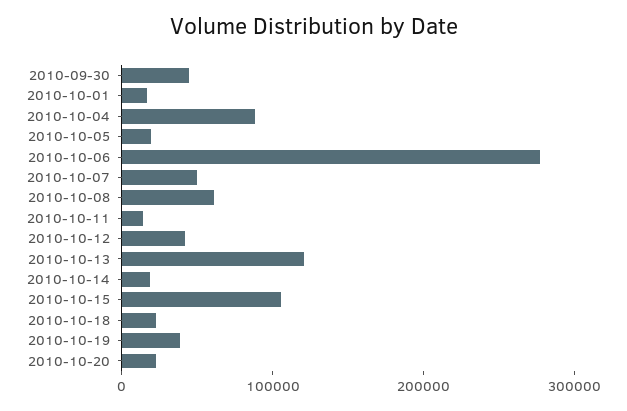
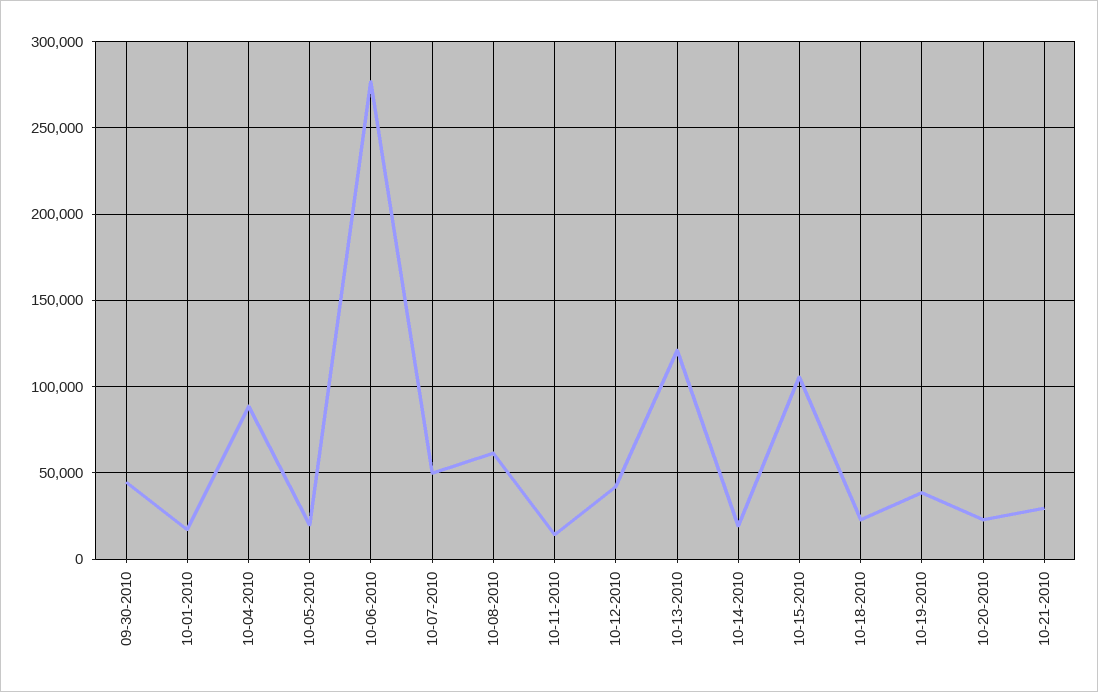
10-21-2010: none -> 30000

